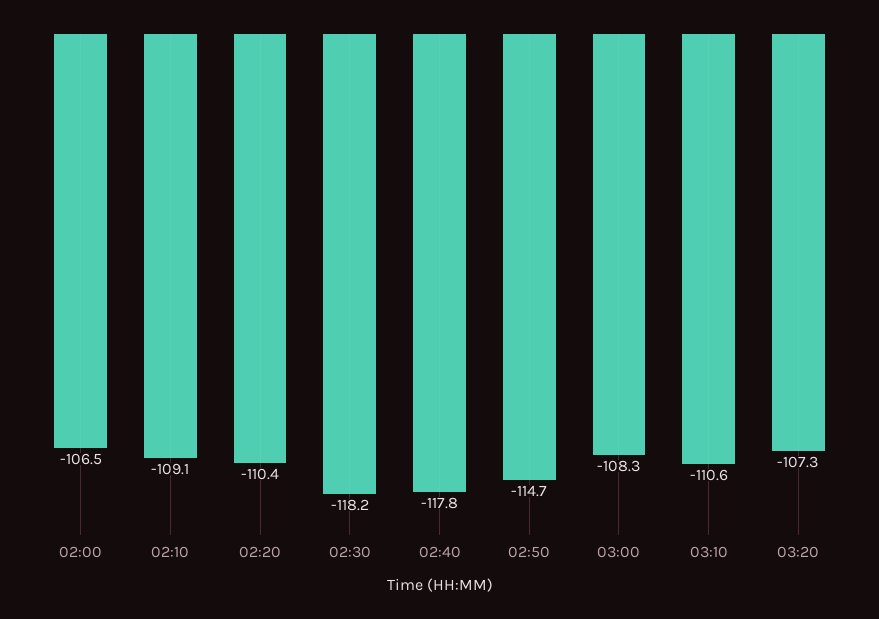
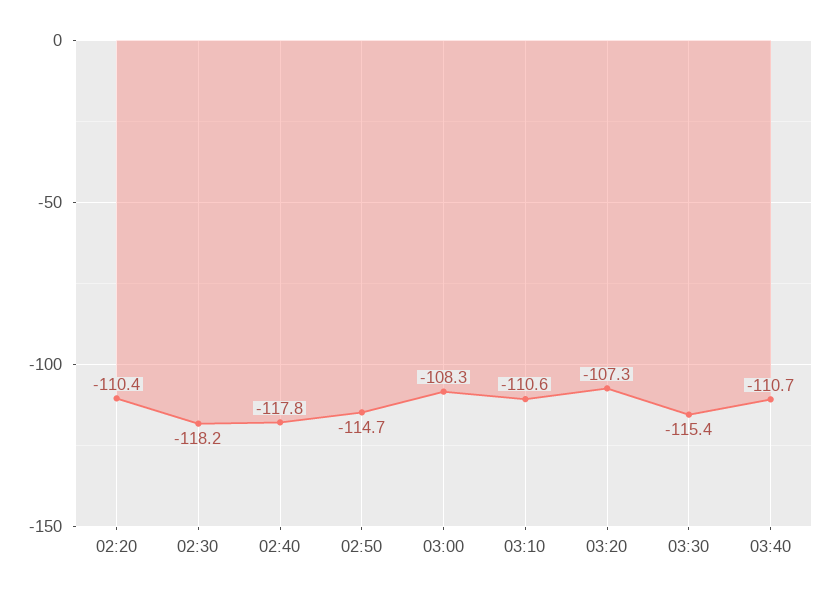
02:00: -106.5 -> none
02:10: -109.1 -> none
03:30: none -> -115.4
03:40: none -> -110.7

